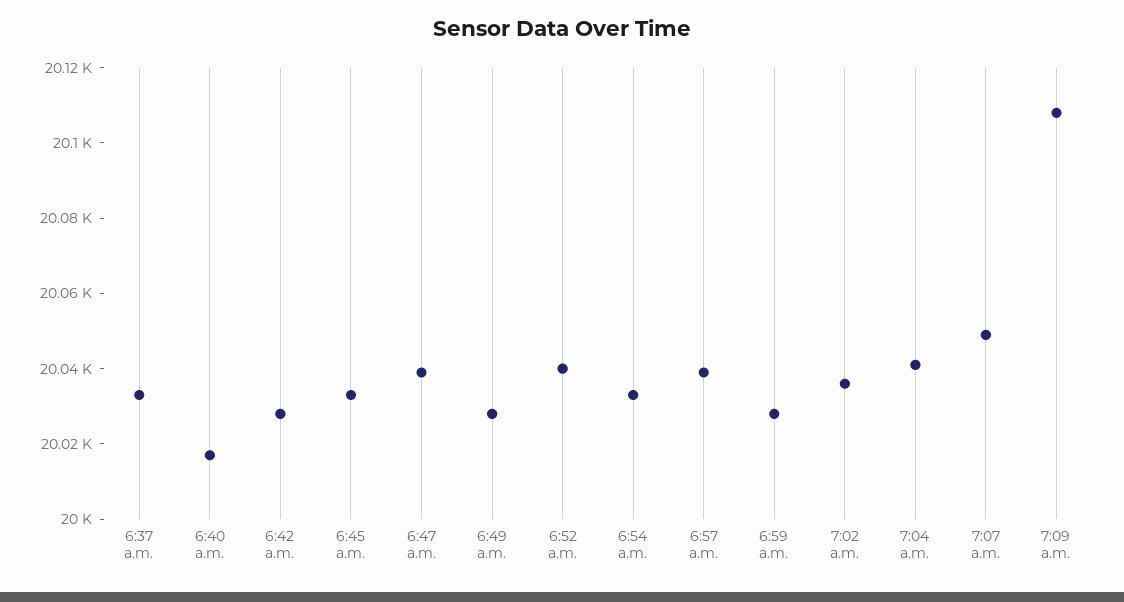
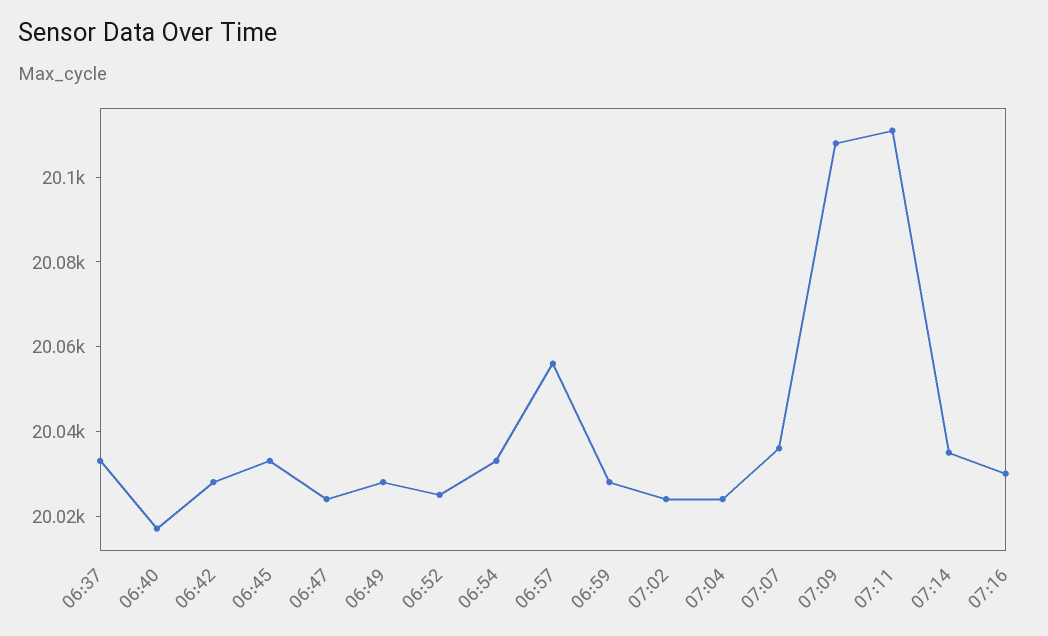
6:47 a.m.: 20040 -> 20025
6:52 a.m.: 20040 -> 20025
6:57 a.m.: 20040 -> 20055
7:02 a.m.: 20035 -> 20025
7:04 a.m.: 20040 -> 20025
7:07 a.m.: 20050 -> 20035
07:11: none -> 20110
07:14: none -> 20035
07:16: none -> 20030

